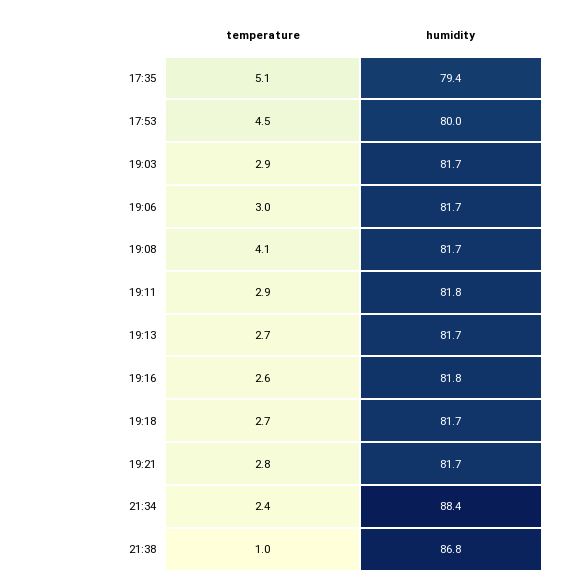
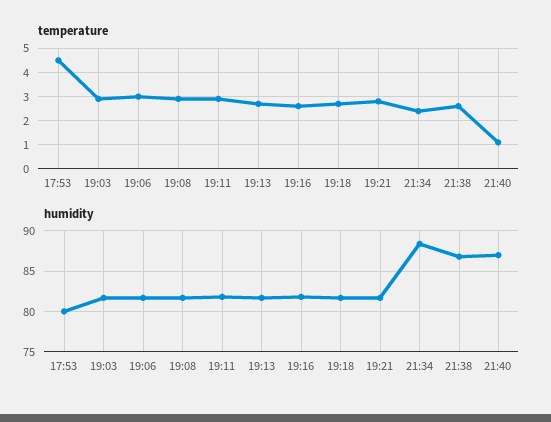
temperature, 17:35: 5.1 -> none
humidity, 17:35: 79.4 -> none
temperature, 19:08: 4.1 -> 3
temperature, 21:38: 1 -> 2.5
temperature, 21:40: none -> 1
humidity, 21:40: none -> 87

